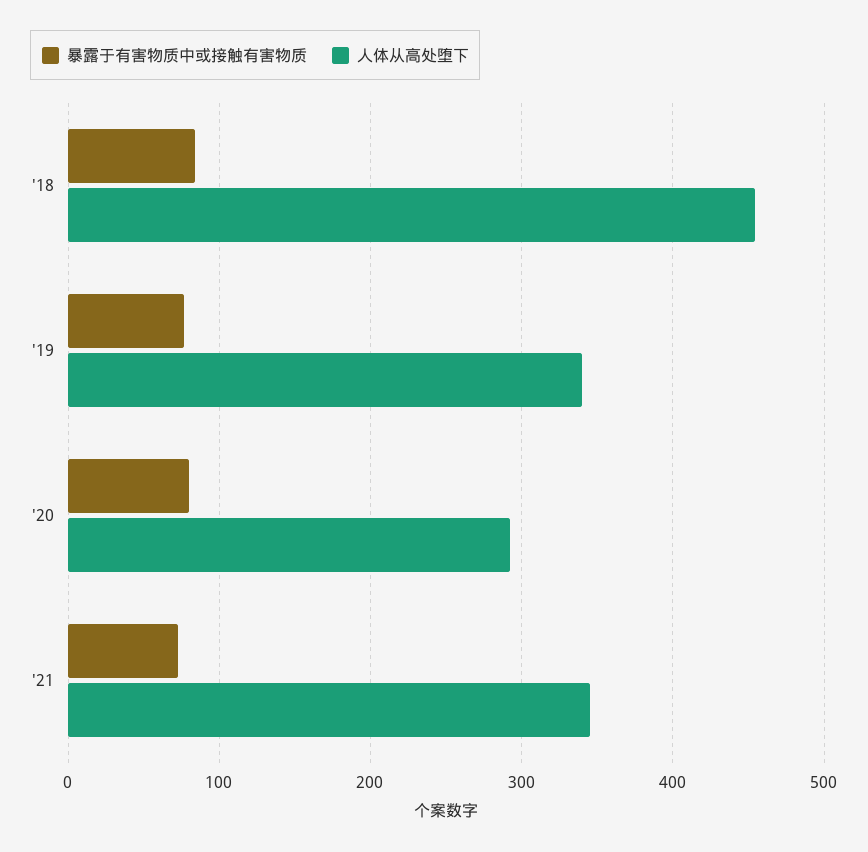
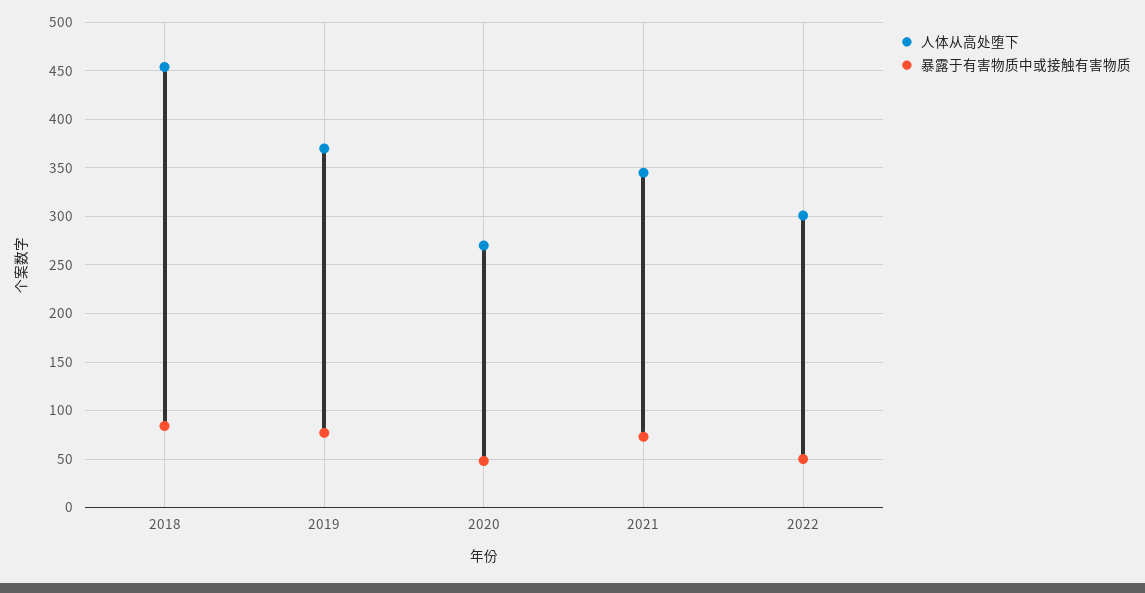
人体从高处堕下, '19: 340 -> 370
暴露于有害物质中或接触有害物质, '20: 80 -> 50
人体从高处堕下, '20: 290 -> 270
人体从高处堕下, 2022: none -> 300
暴露于有害物质中或接触有害物质, 2022: none -> 50

